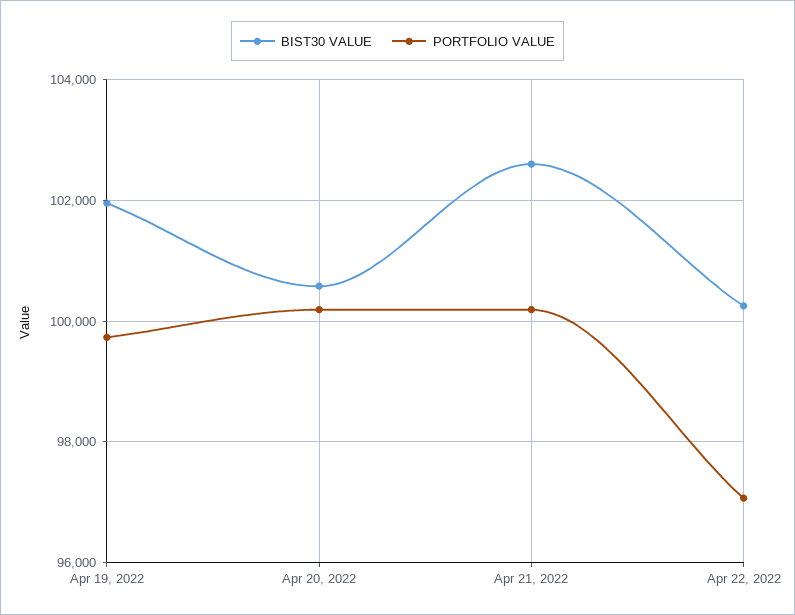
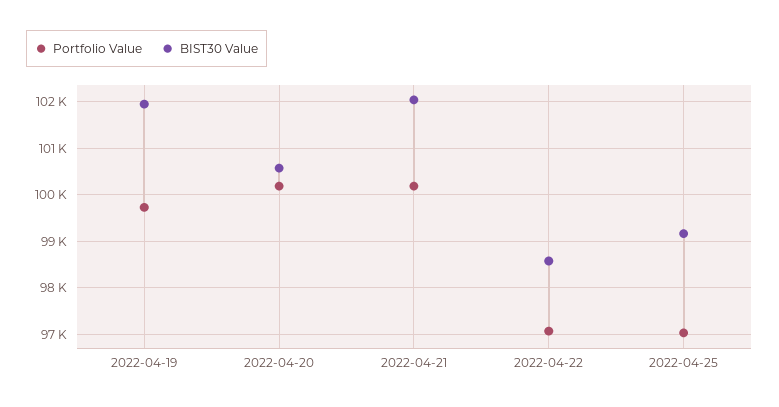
BIST30 VALUE, Apr 21, 2022: 102600 -> 102000
BIST30 VALUE, Apr 22, 2022: 100200 -> 98600
PORTFOLIO VALUE, 2022-04-25: none -> 97000
BIST30 VALUE, 2022-04-25: none -> 99200

